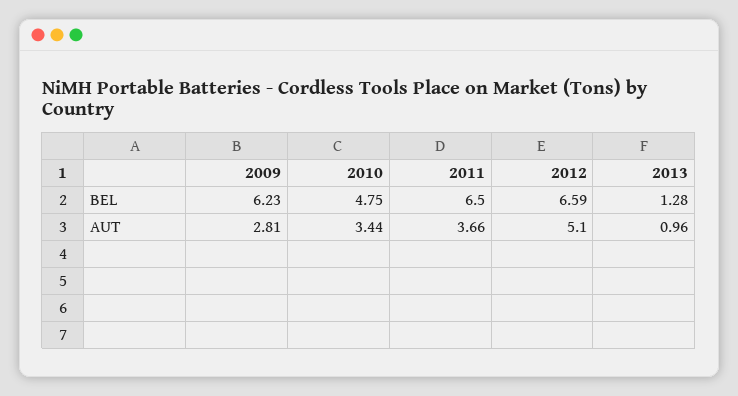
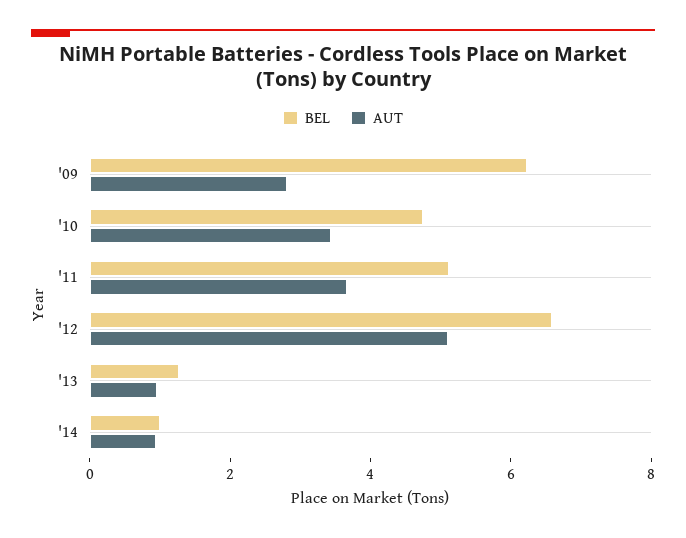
BEL, 2011: 6.5 -> 5
BEL, '14: none -> 1
AUT, '14: none -> 1

